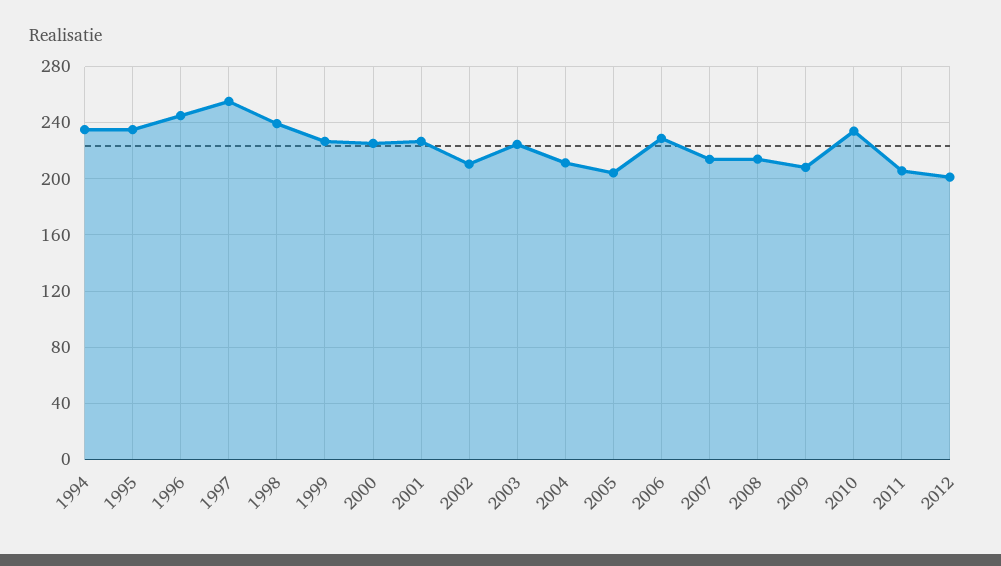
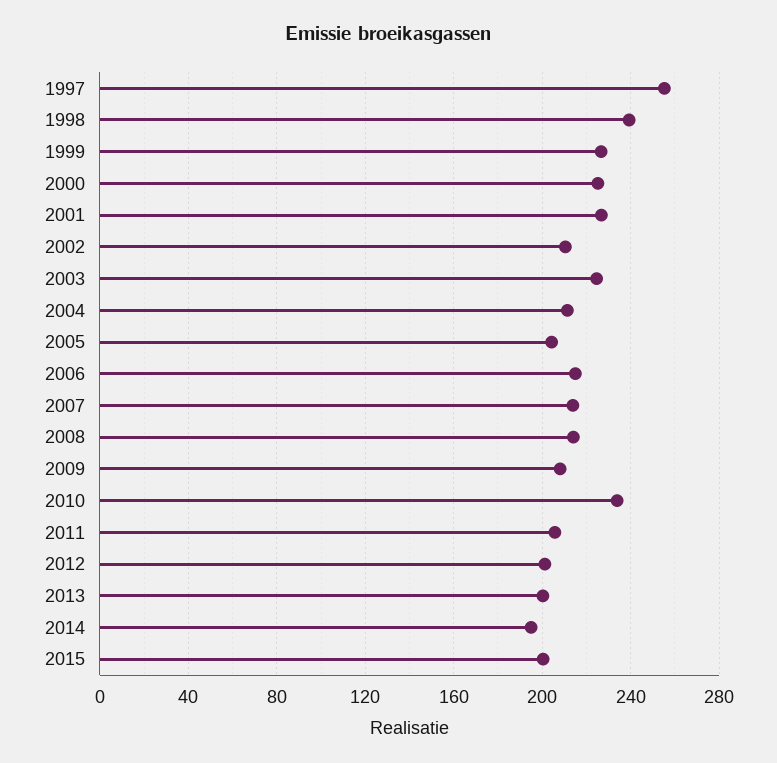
1994: 235 -> none
1995: 235 -> none
1996: 245 -> none
2006: 230 -> 215
2013: none -> 200
2014: none -> 195
2015: none -> 200

